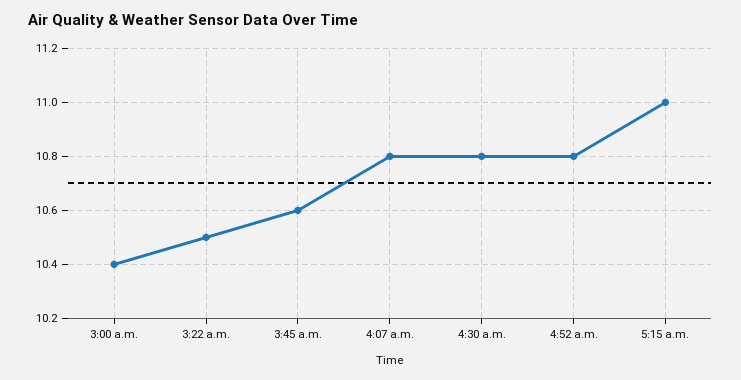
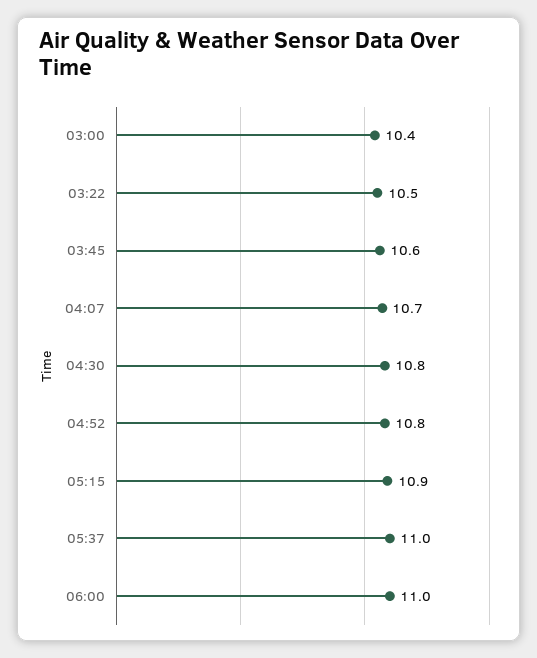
4:07 a.m.: 10.8 -> 10.7
5:15 a.m.: 11 -> 10.9
05:37: none -> 11
06:00: none -> 11

